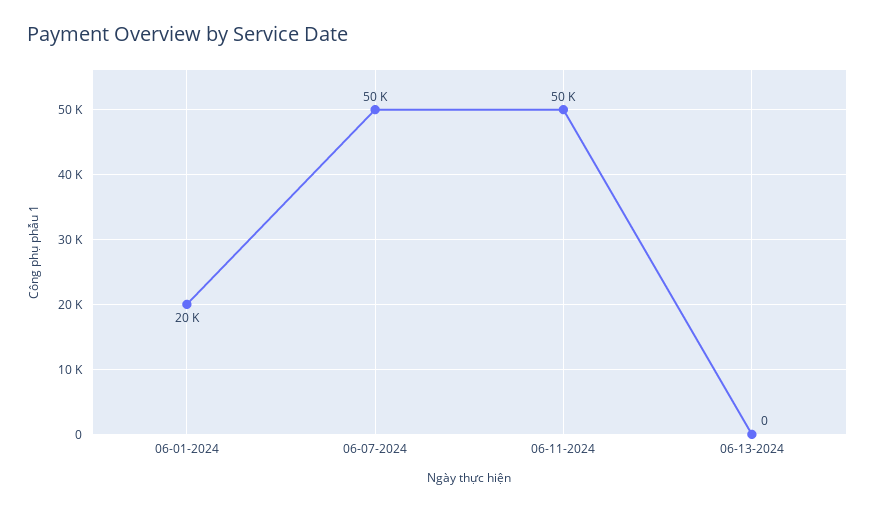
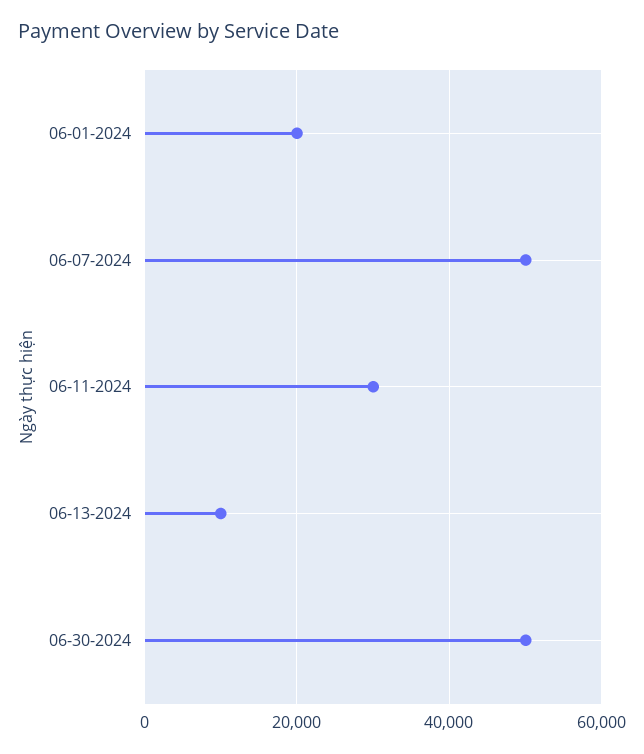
06-11-2024: 50000 -> 30000
06-13-2024: 0 -> 10000
06-30-2024: none -> 50000

